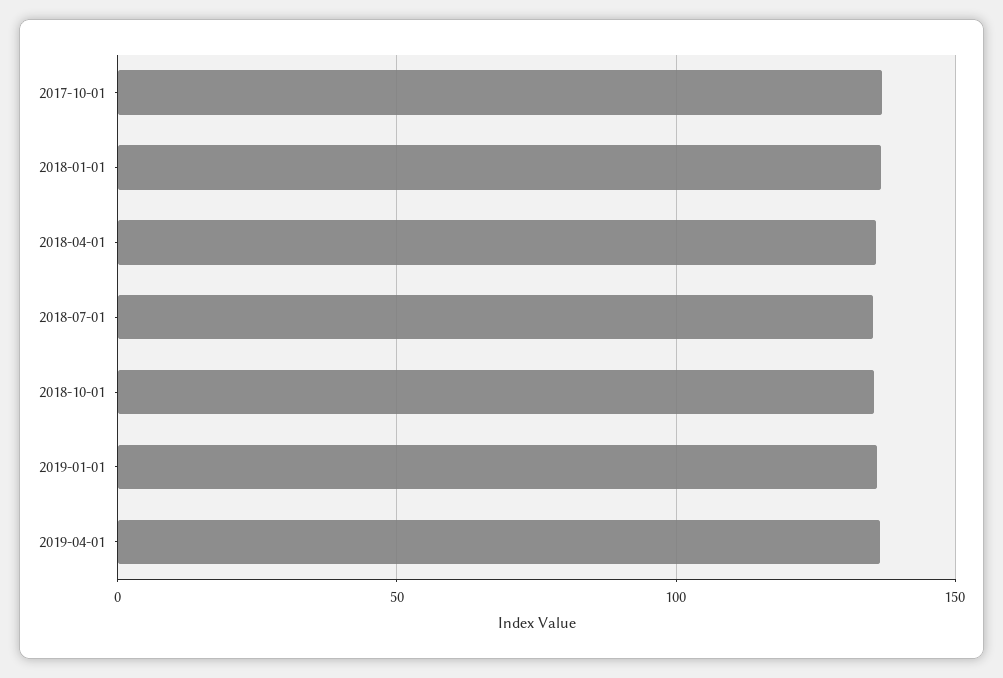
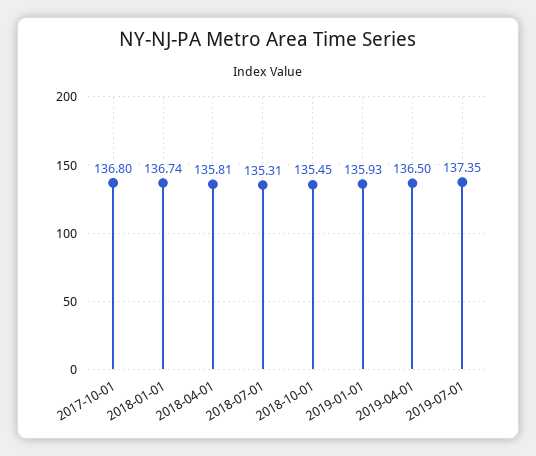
2019-07-01: none -> 137.35

